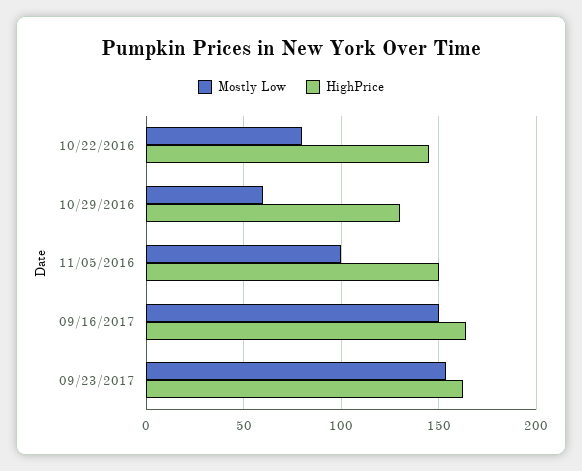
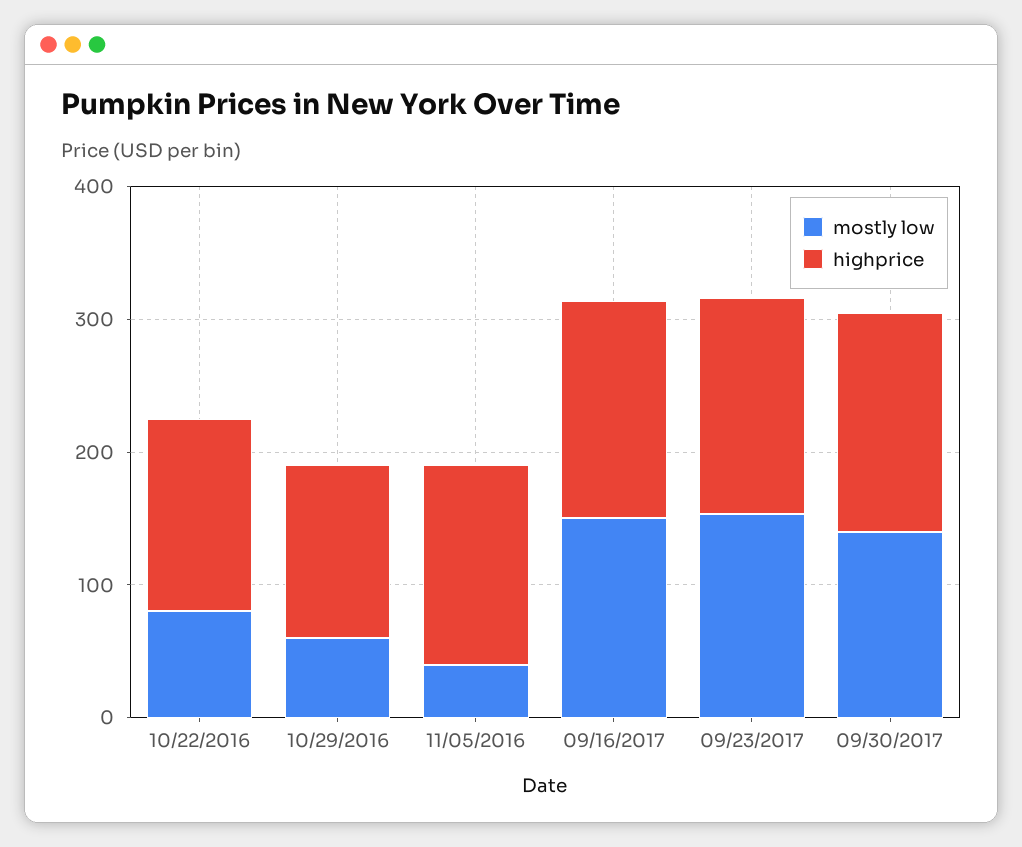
Mostly Low, 11/05/2016: 100 -> 40
Mostly Low, 09/30/2017: none -> 140
HighPrice, 09/30/2017: none -> 160

